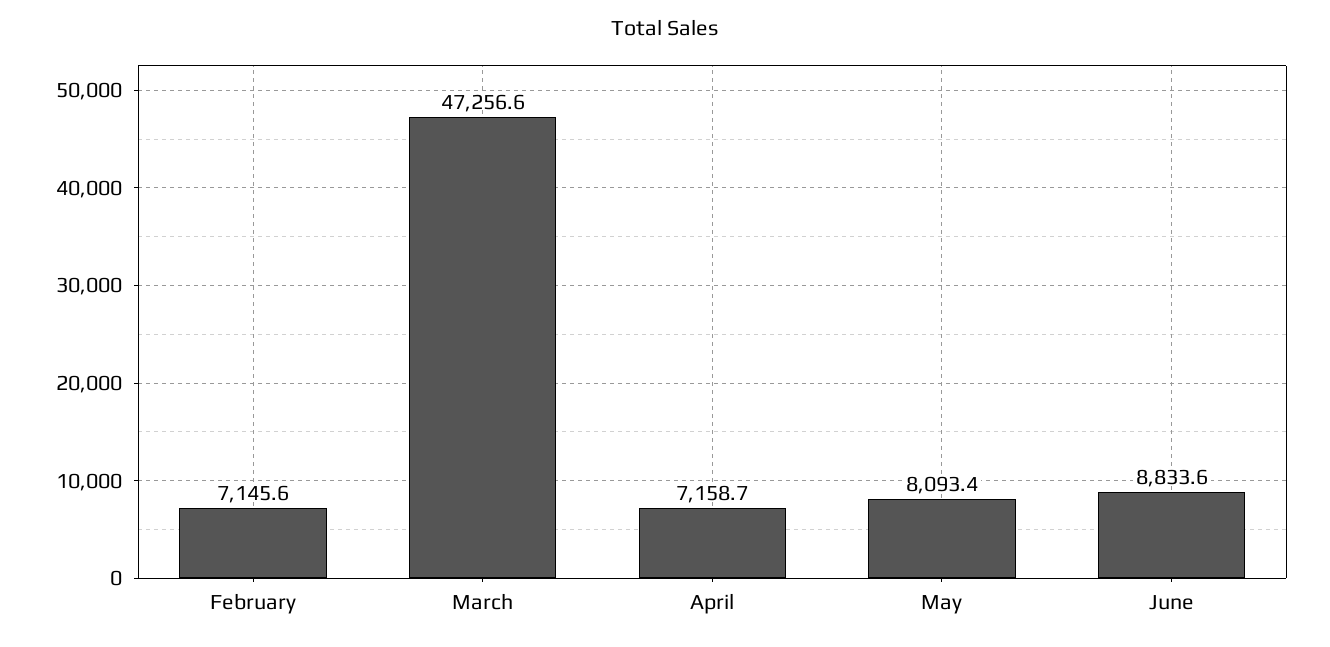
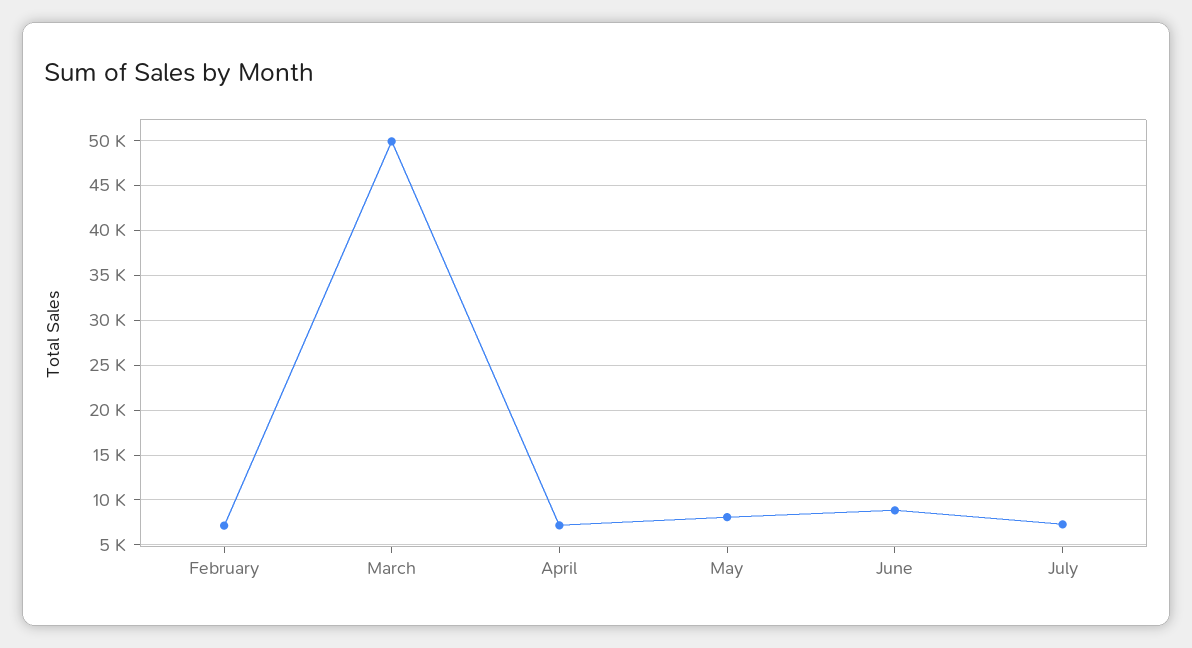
March: 47256.6 -> 50000
July: none -> 7000

